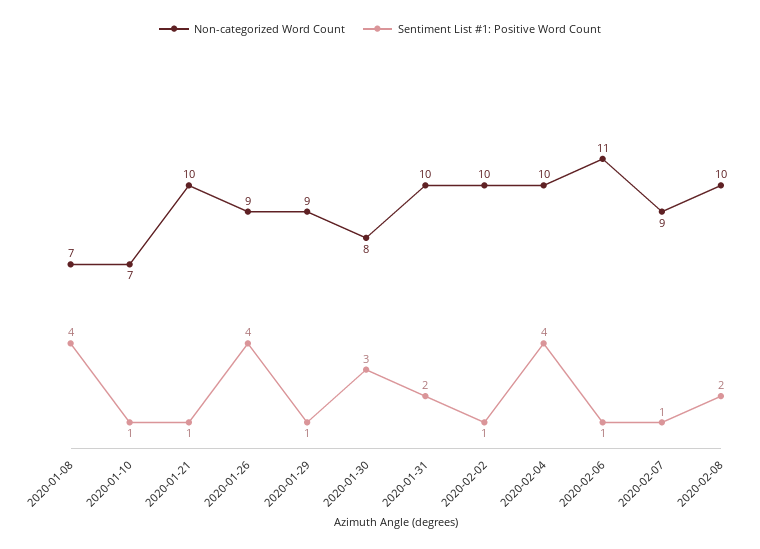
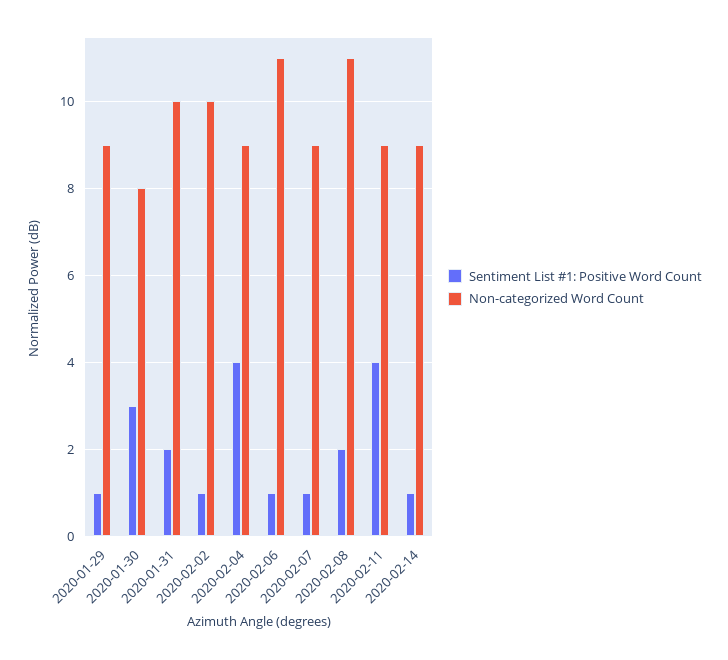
Non-categorized Word Count, 2020-01-08: 7 -> none
Sentiment List #1: Positive Word Count, 2020-01-08: 4 -> none
Non-categorized Word Count, 2020-01-10: 7 -> none
Sentiment List #1: Positive Word Count, 2020-01-10: 1 -> none
Non-categorized Word Count, 2020-01-21: 10 -> none
Sentiment List #1: Positive Word Count, 2020-01-21: 1 -> none
Non-categorized Word Count, 2020-01-26: 9 -> none
Sentiment List #1: Positive Word Count, 2020-01-26: 4 -> none
Non-categorized Word Count, 2020-02-04: 10 -> 9
Non-categorized Word Count, 2020-02-08: 10 -> 11
Sentiment List #1: Positive Word Count, 2020-02-11: none -> 4
Non-categorized Word Count, 2020-02-11: none -> 9
Sentiment List #1: Positive Word Count, 2020-02-14: none -> 1
Non-categorized Word Count, 2020-02-14: none -> 9

